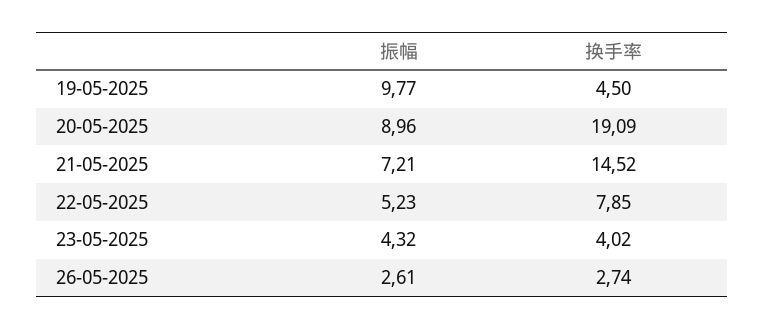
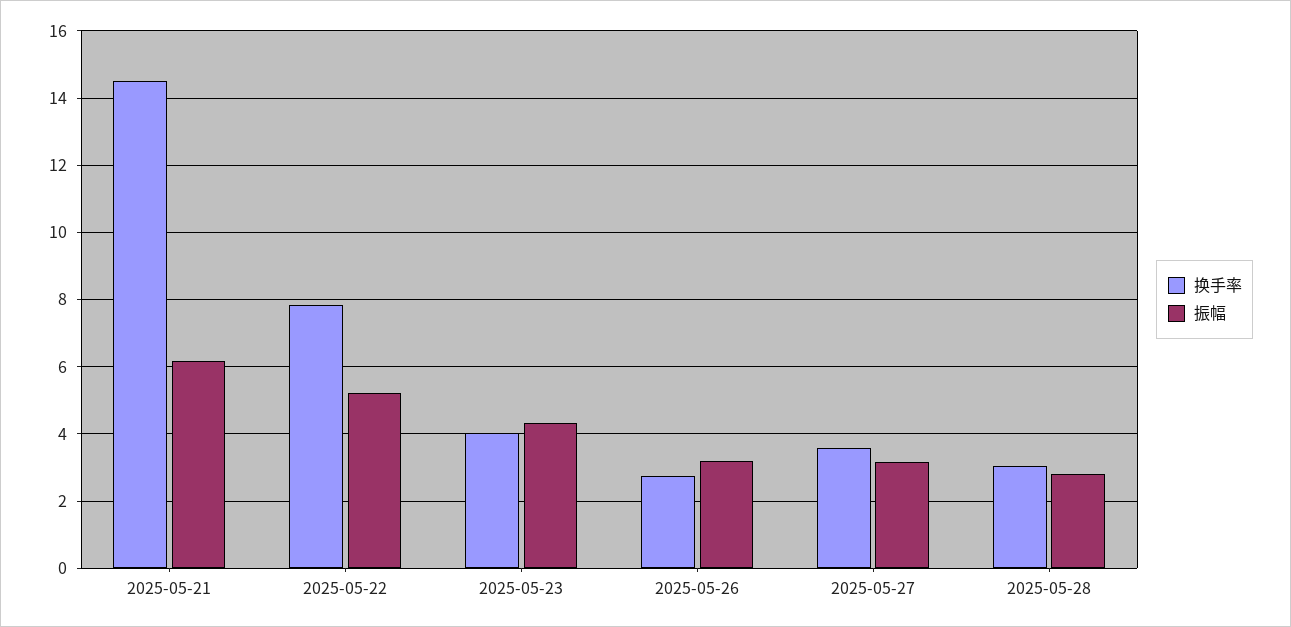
振幅, 19-05-2025: 9.77 -> none
换手率, 19-05-2025: 4.5 -> none
振幅, 20-05-2025: 8.96 -> none
换手率, 20-05-2025: 19.09 -> none
振幅, 21-05-2025: 7.21 -> 6.2
振幅, 26-05-2025: 2.61 -> 3.2
换手率, 2025-05-27: none -> 3.6
振幅, 2025-05-27: none -> 3.2
换手率, 2025-05-28: none -> 3
振幅, 2025-05-28: none -> 2.8

